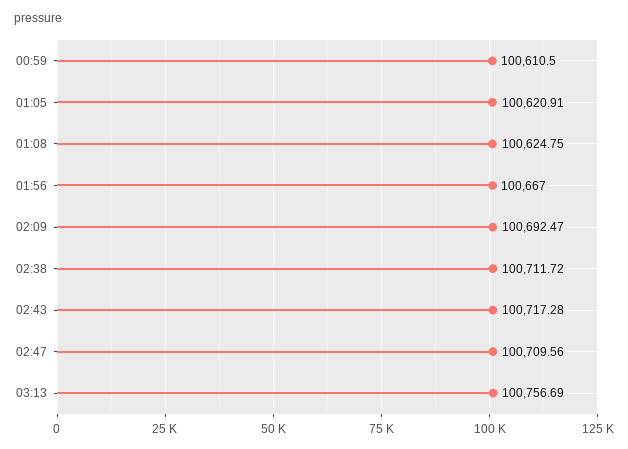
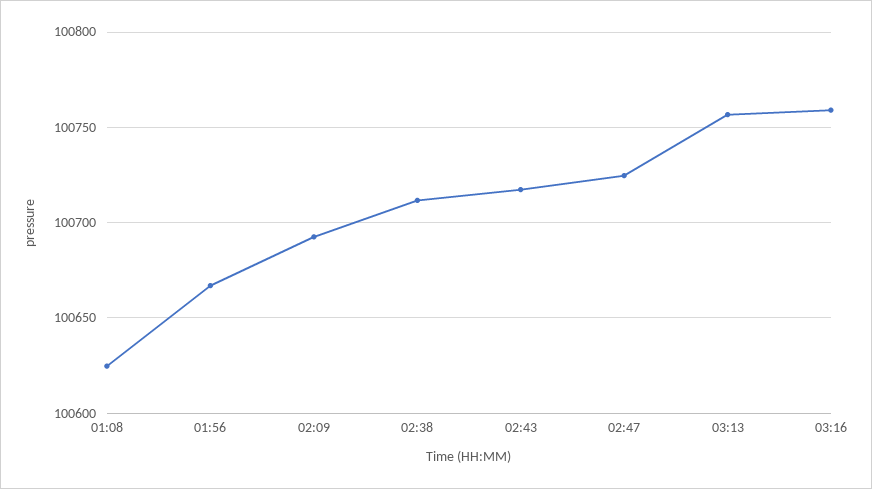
00:59: 100610.5 -> none
01:05: 100620.91 -> none
02:47: 100709.56 -> 100725
03:16: none -> 100760

